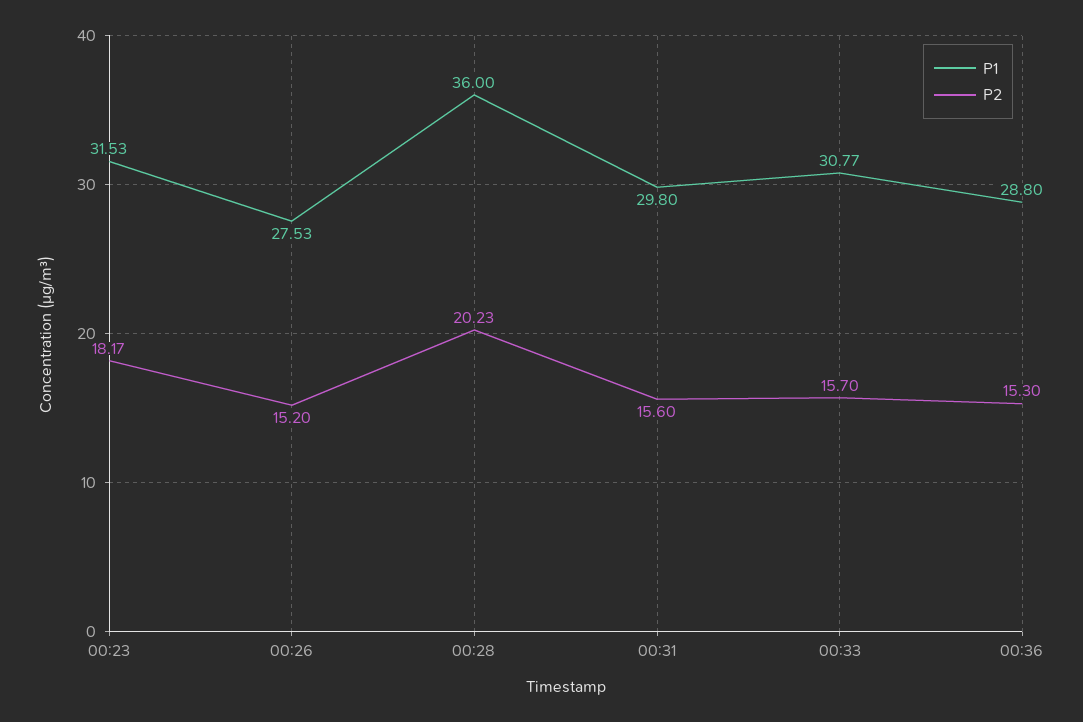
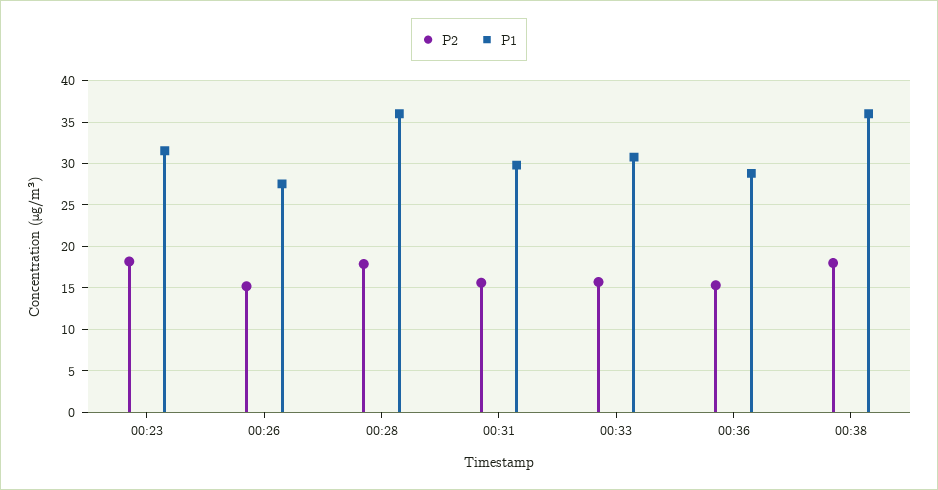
P2, 00:28: 20.23 -> 18
P2, 00:38: none -> 18
P1, 00:38: none -> 36

